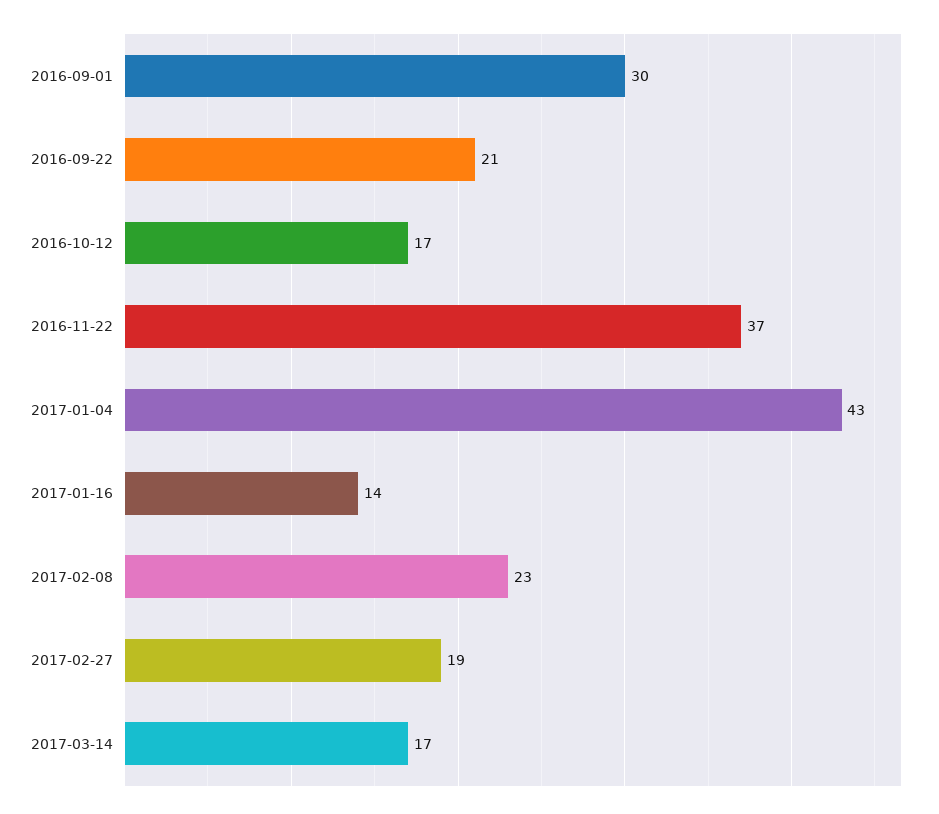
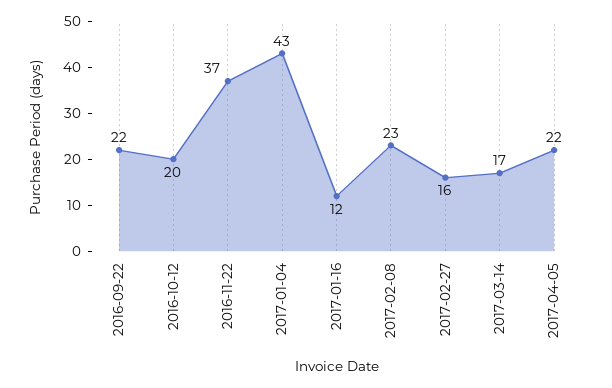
2016-09-01: 30 -> none
2016-09-22: 21 -> 22
2016-10-12: 17 -> 20
2017-01-16: 14 -> 12
2017-02-27: 19 -> 16
2017-04-05: none -> 22

